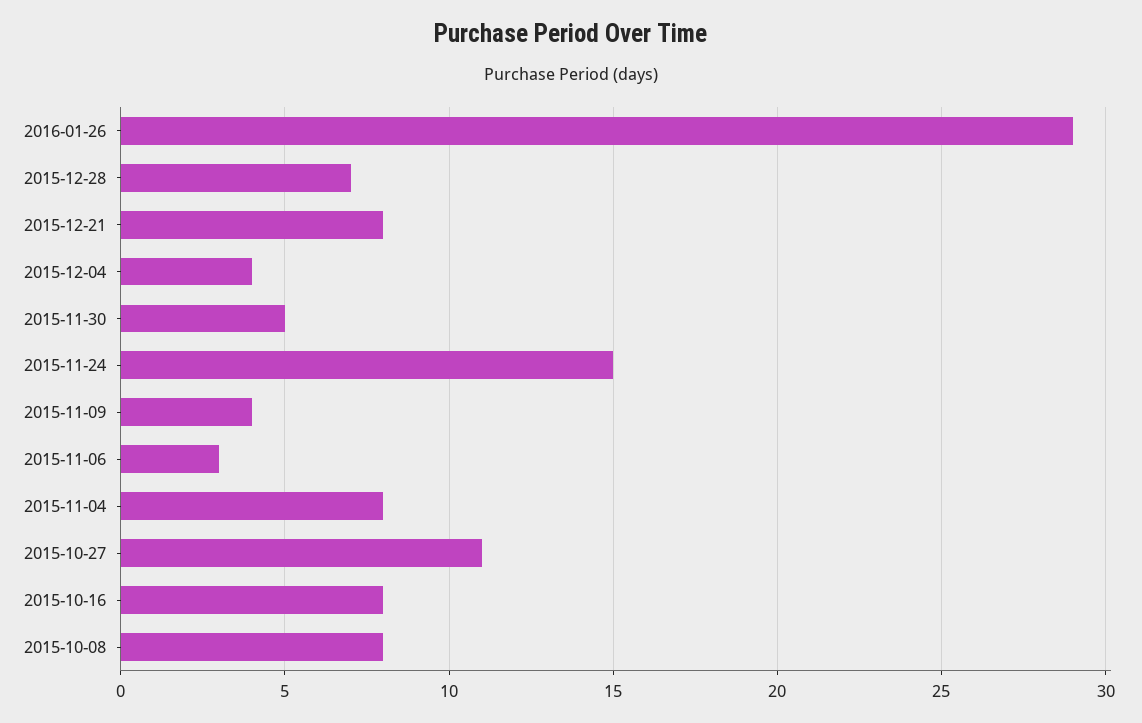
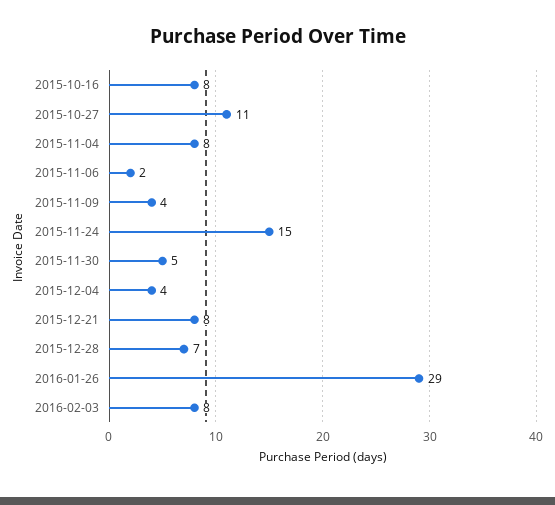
2015-11-06: 3 -> 2
2015-10-08: 8 -> none
2016-02-03: none -> 8

